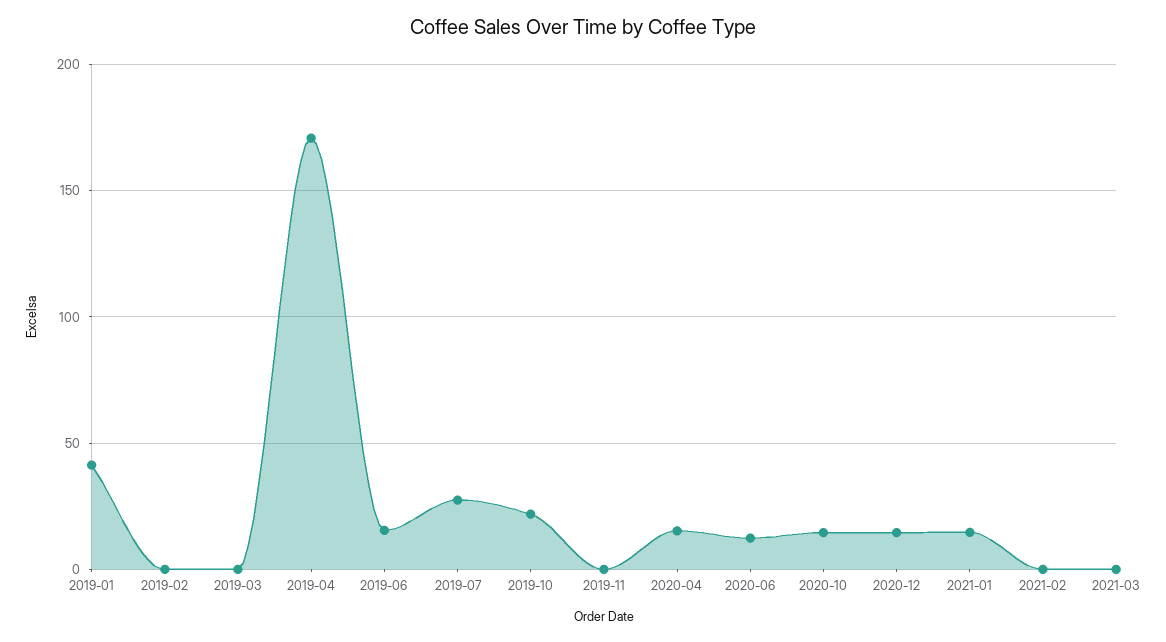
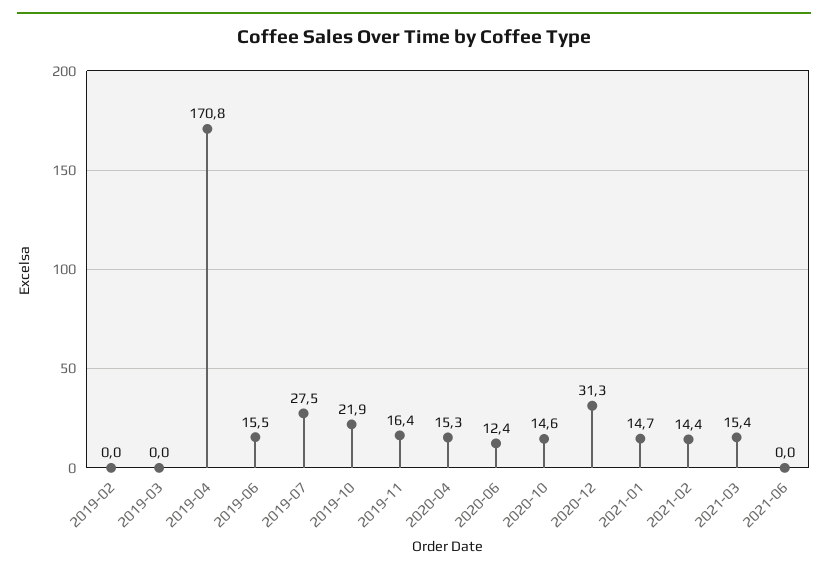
2019-01: 40 -> none
2019-11: 0 -> 16.4
2020-12: 15 -> 31.3
2021-02: 0 -> 14.4
2021-03: 0 -> 15.4
2021-06: none -> 0

